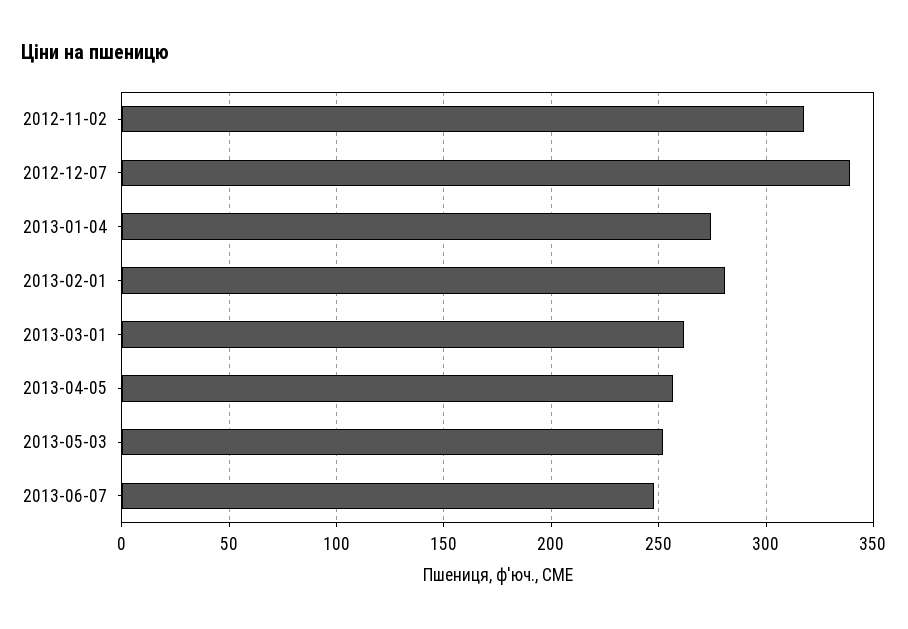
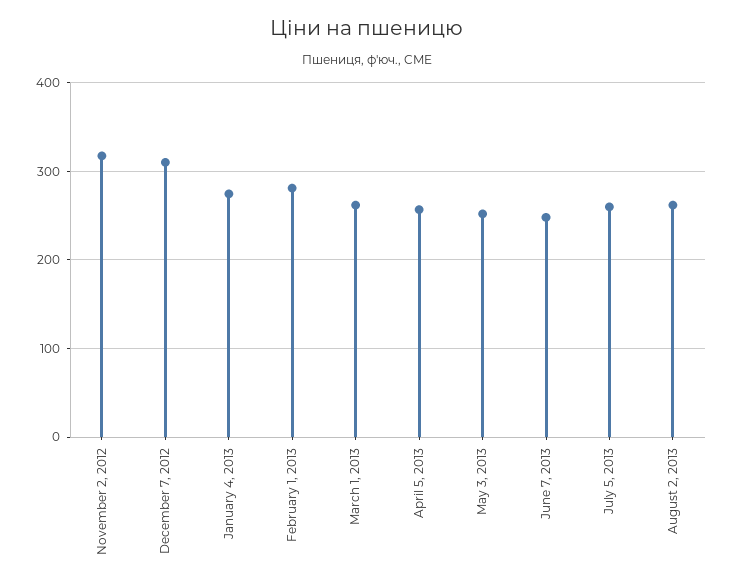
2012-12-07: 340 -> 310
July 5, 2013: none -> 260
August 2, 2013: none -> 260

